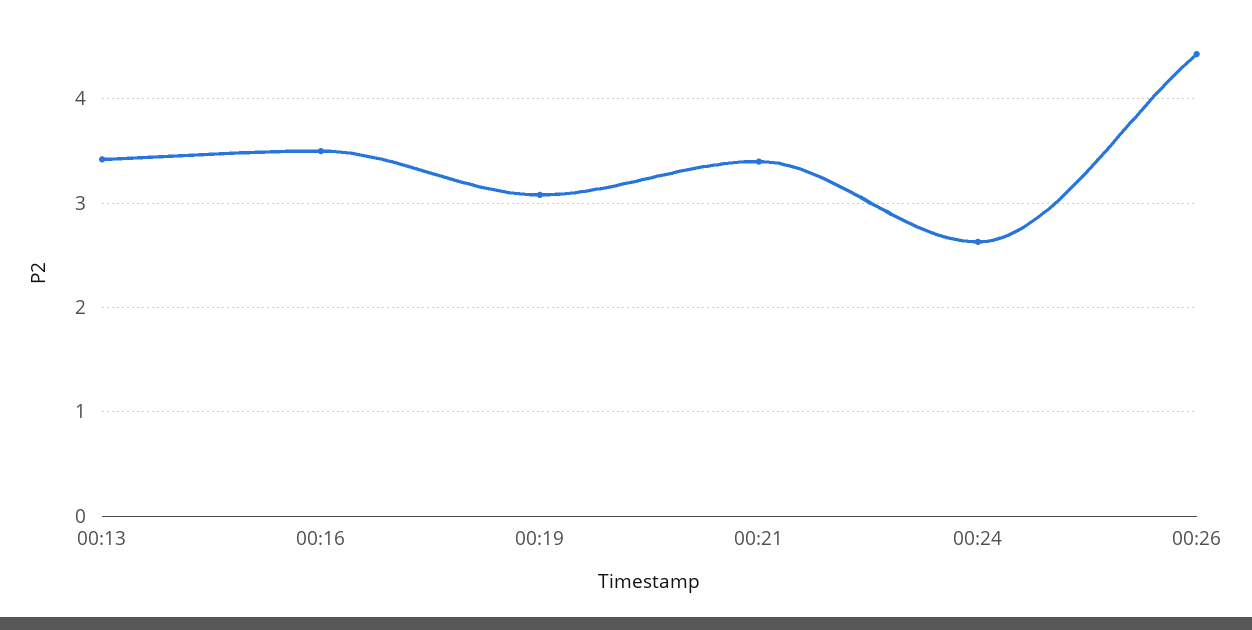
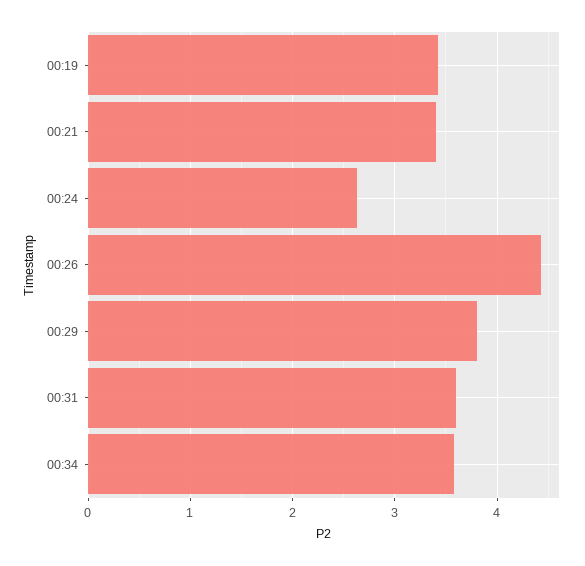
00:13: 3.4 -> none
00:16: 3.5 -> none
00:19: 3.1 -> 3.4
00:29: none -> 3.8
00:31: none -> 3.6
00:34: none -> 3.6

